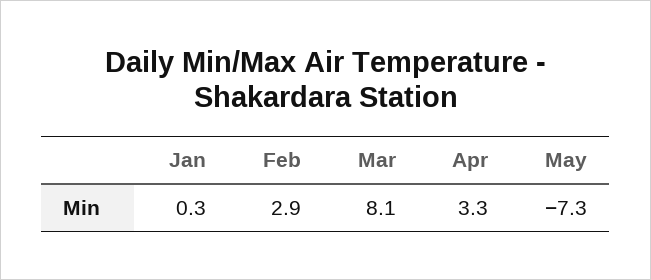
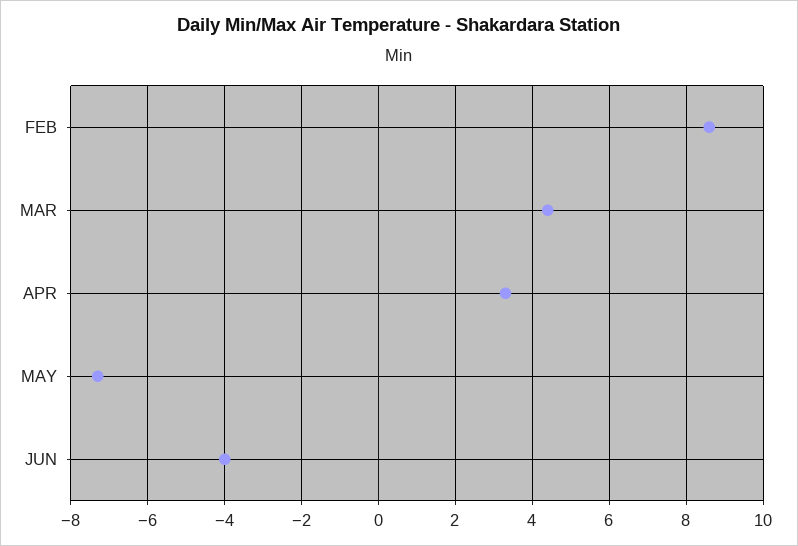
Jan: 0.3 -> none
Feb: 2.9 -> 8.5
Mar: 8.1 -> 4.5
JUN: none -> -4

